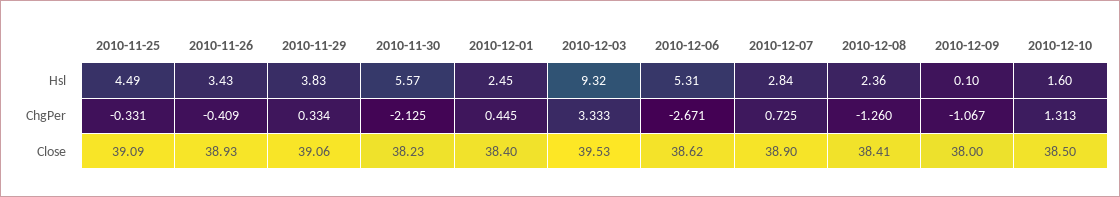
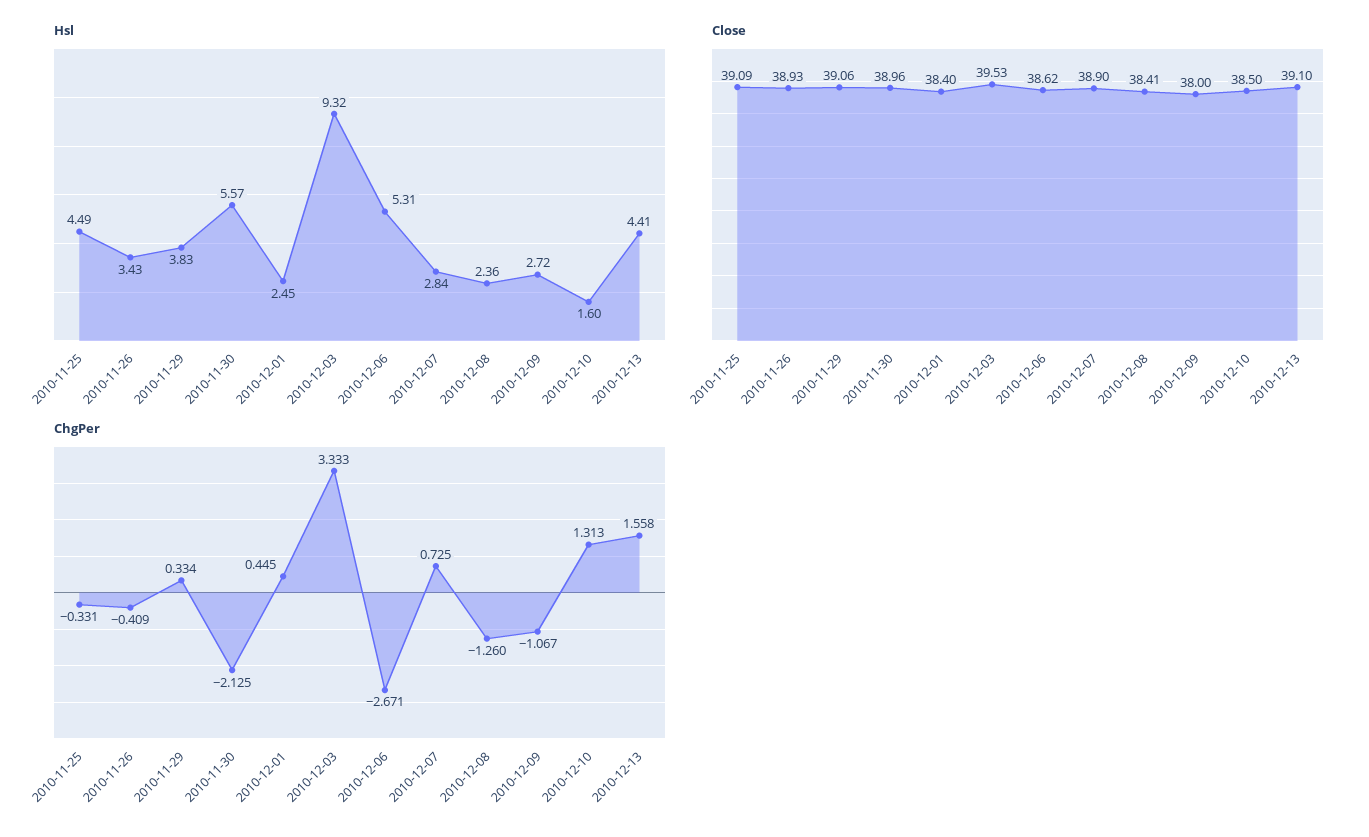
Hsl, 2010-12-09: 0.1 -> 2.72
Close, 2010-11-30: 38.23 -> 38.96
Hsl, 2010-12-13: none -> 4.41
Close, 2010-12-13: none -> 39.1
ChgPer, 2010-12-13: none -> 1.558

